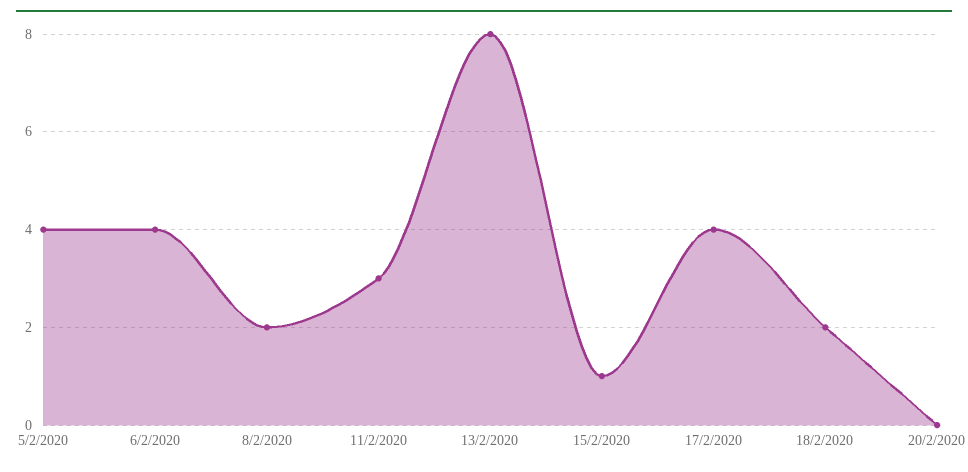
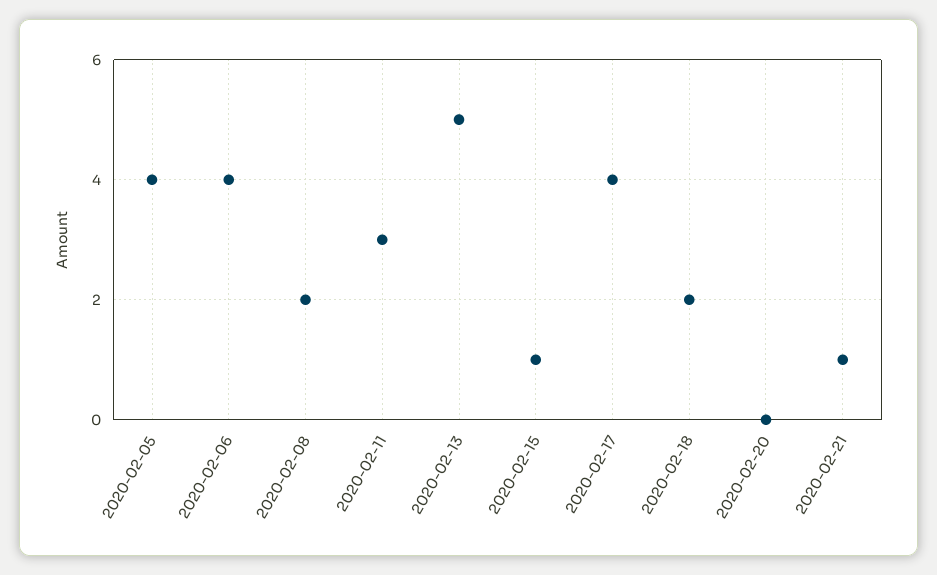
13/2/2020: 8 -> 5
2020-02-21: none -> 1

